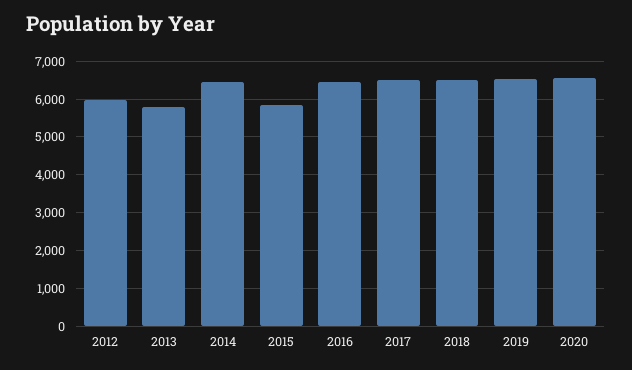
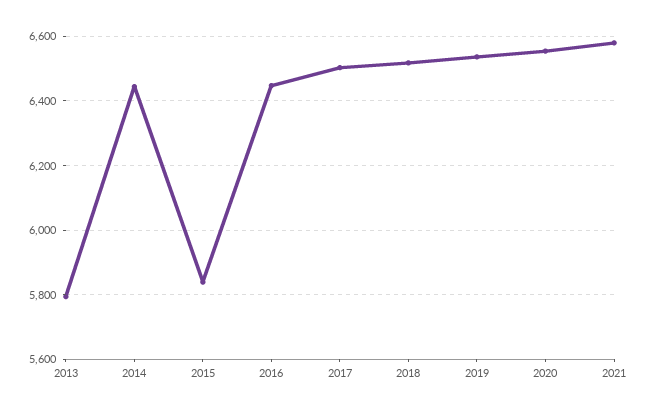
2012: 6000 -> none
2021: none -> 6580

